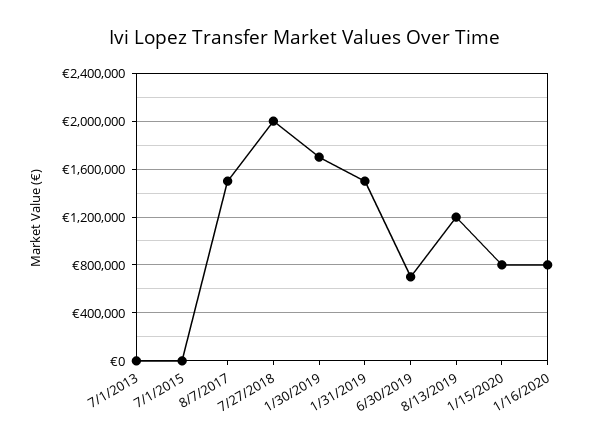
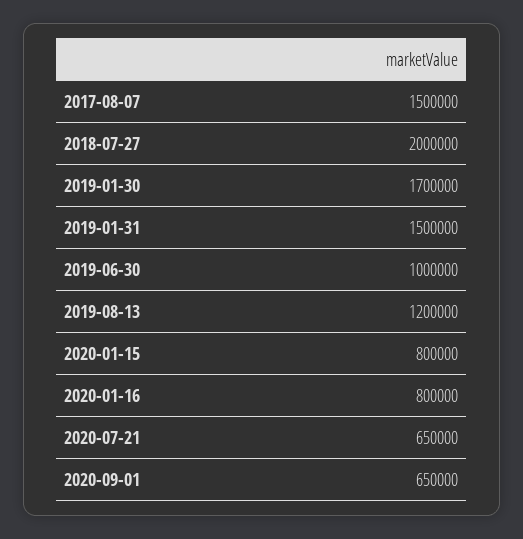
7/1/2013: 0 -> none
7/1/2015: 0 -> none
6/30/2019: 700000 -> 1000000
2020-07-21: none -> 650000
2020-09-01: none -> 650000

